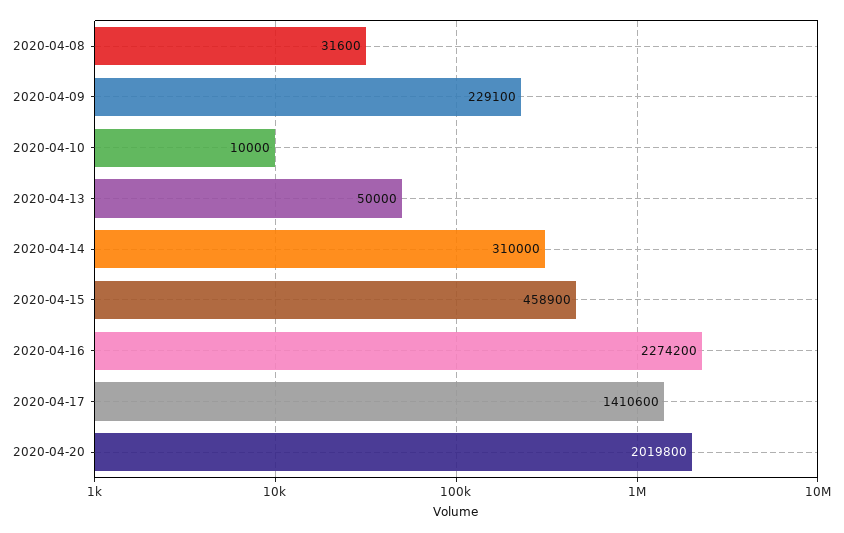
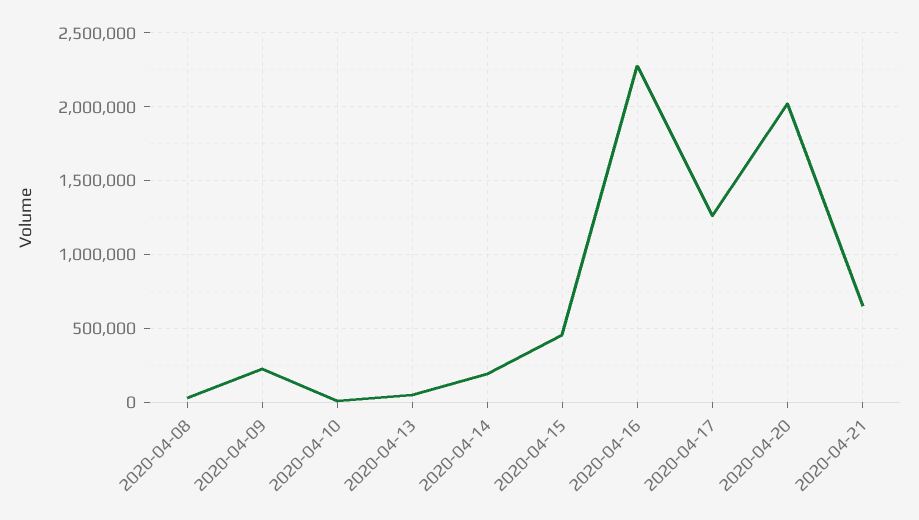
2020-04-14: 310000 -> 200000
2020-04-17: 1410600 -> 1250000
2020-04-21: none -> 650000

